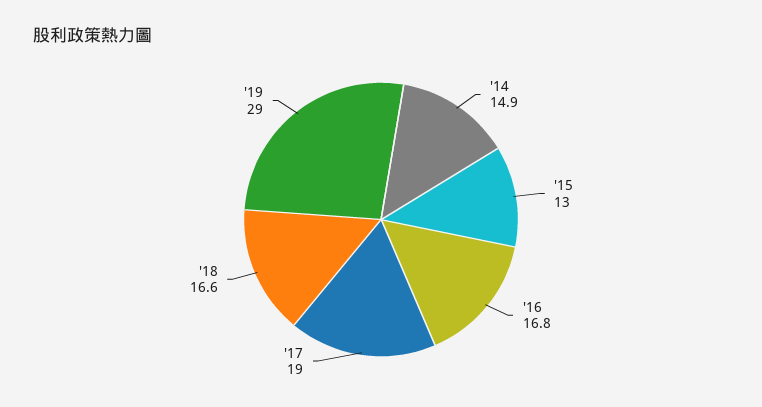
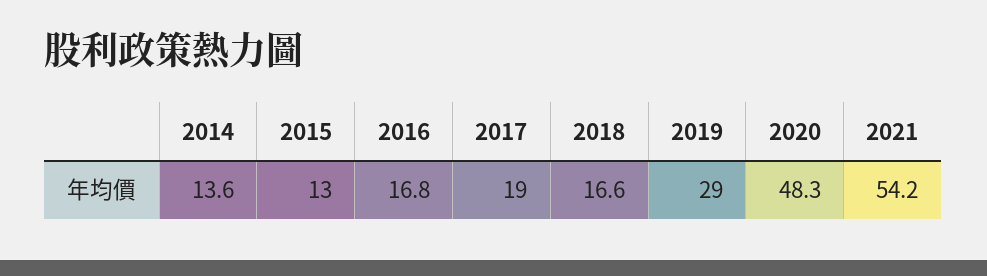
'14: 14.9 -> 13.6
2020: none -> 48.3
2021: none -> 54.2

